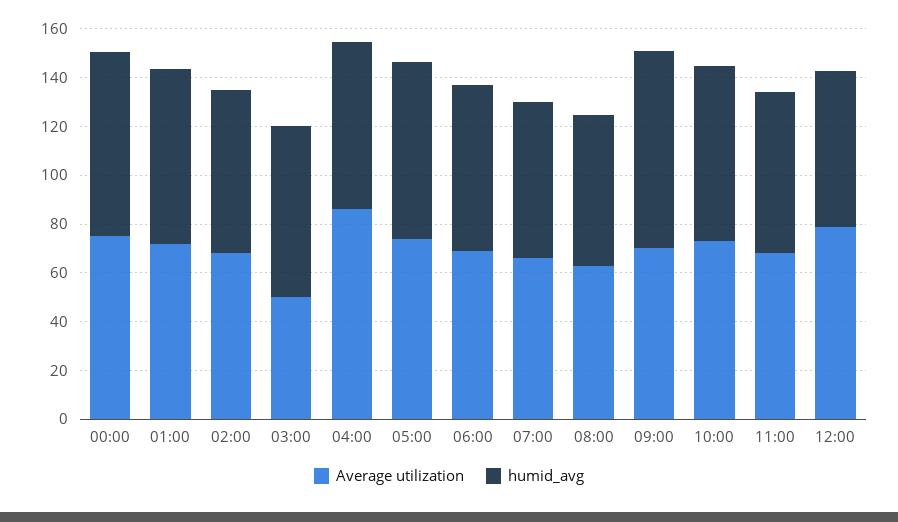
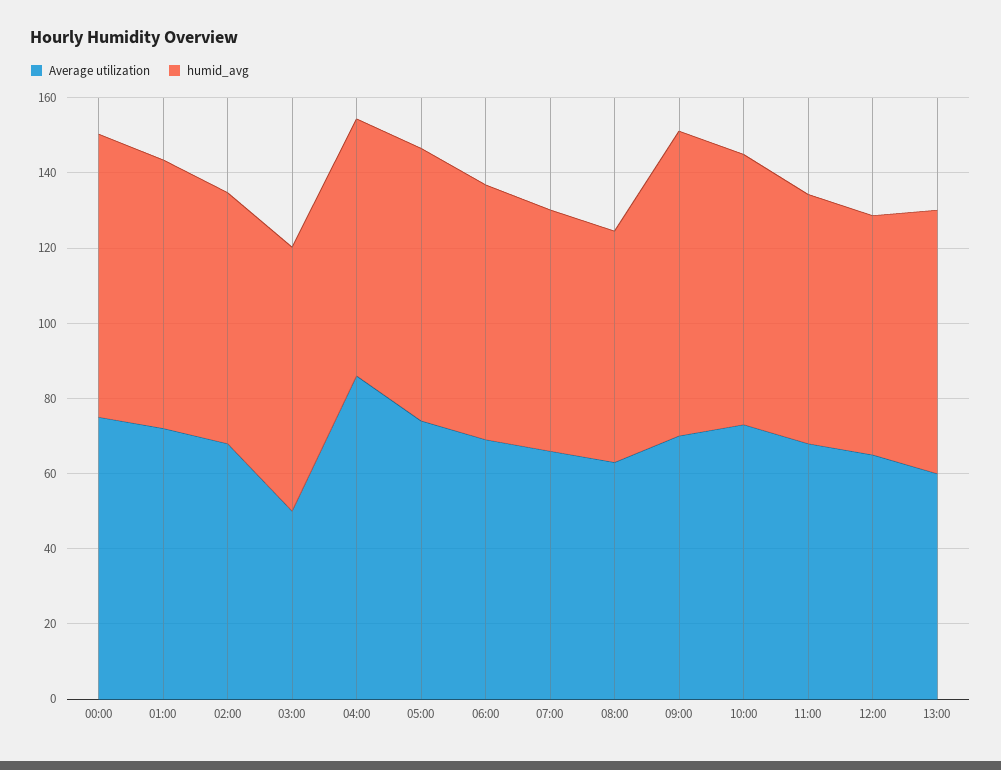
Average utilization, 12:00: 80 -> 65
Average utilization, 13:00: none -> 60
humid_avg, 13:00: none -> 70

